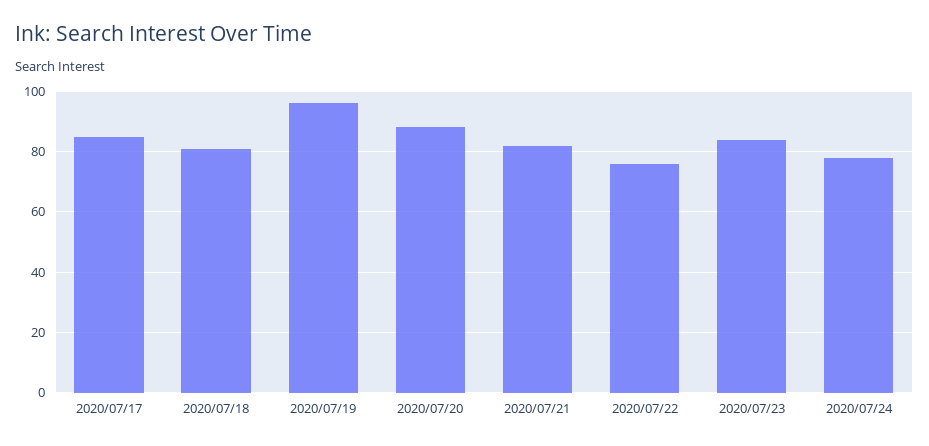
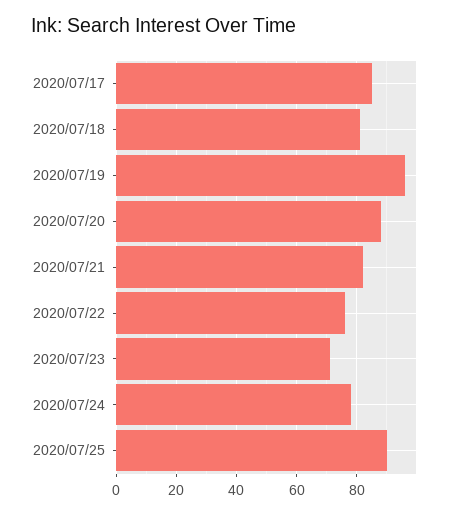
2020/07/23: 85 -> 70
2020/07/25: none -> 90

